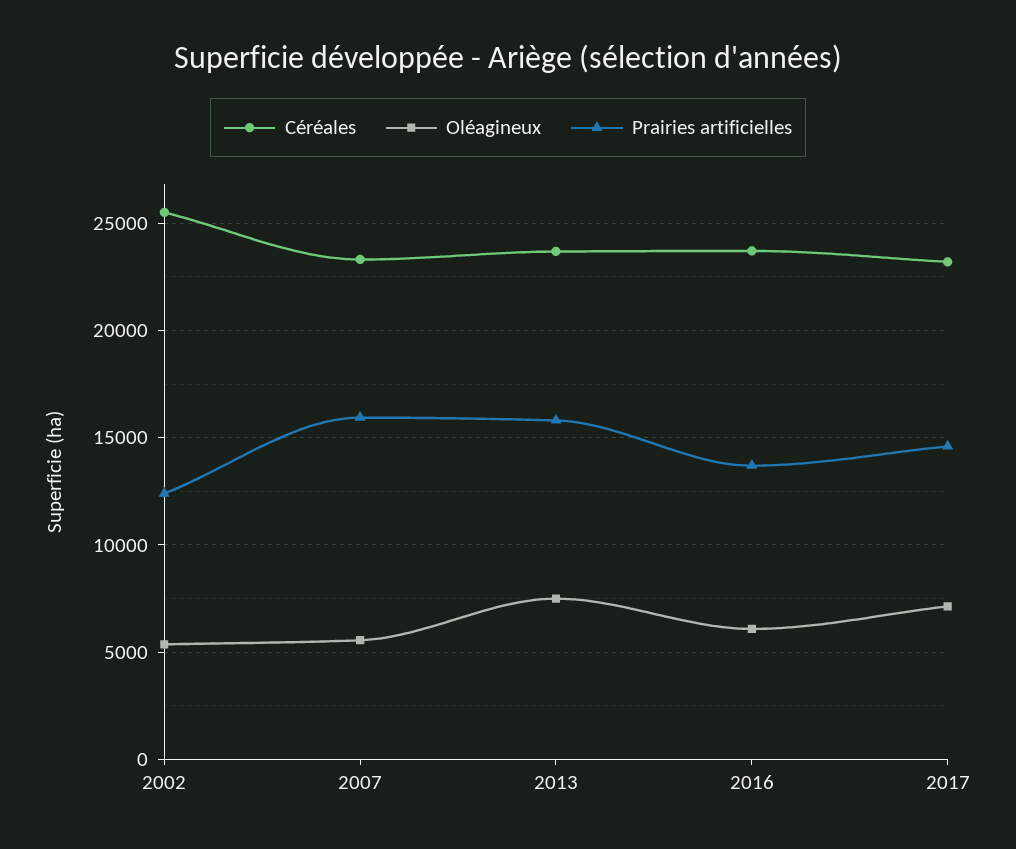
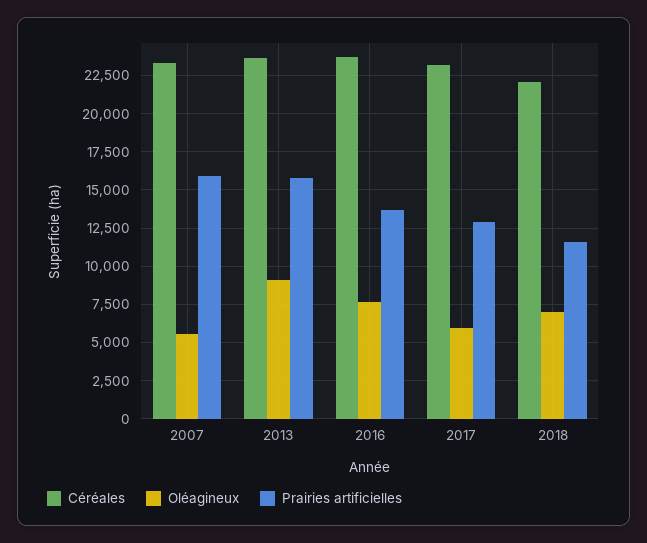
Céréales, 2002: 25500 -> none
Oléagineux, 2002: 5500 -> none
Prairies artificielles, 2002: 12500 -> none
Oléagineux, 2013: 7500 -> 9000
Oléagineux, 2016: 6000 -> 7500
Oléagineux, 2017: 7000 -> 6000
Prairies artificielles, 2017: 14500 -> 13000
Céréales, 2018: none -> 22000
Oléagineux, 2018: none -> 7000
Prairies artificielles, 2018: none -> 11500

